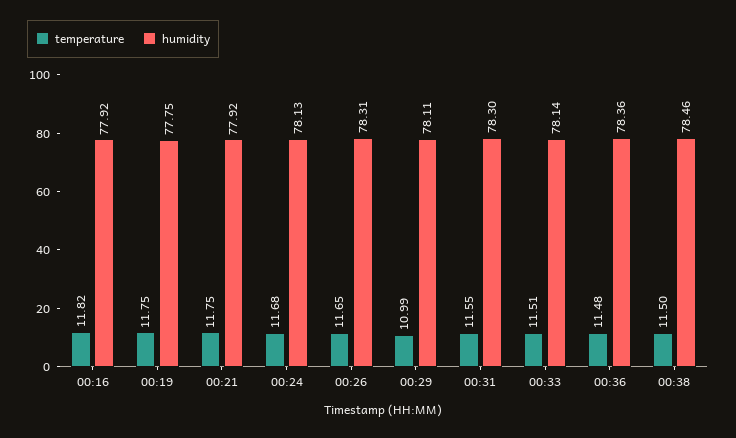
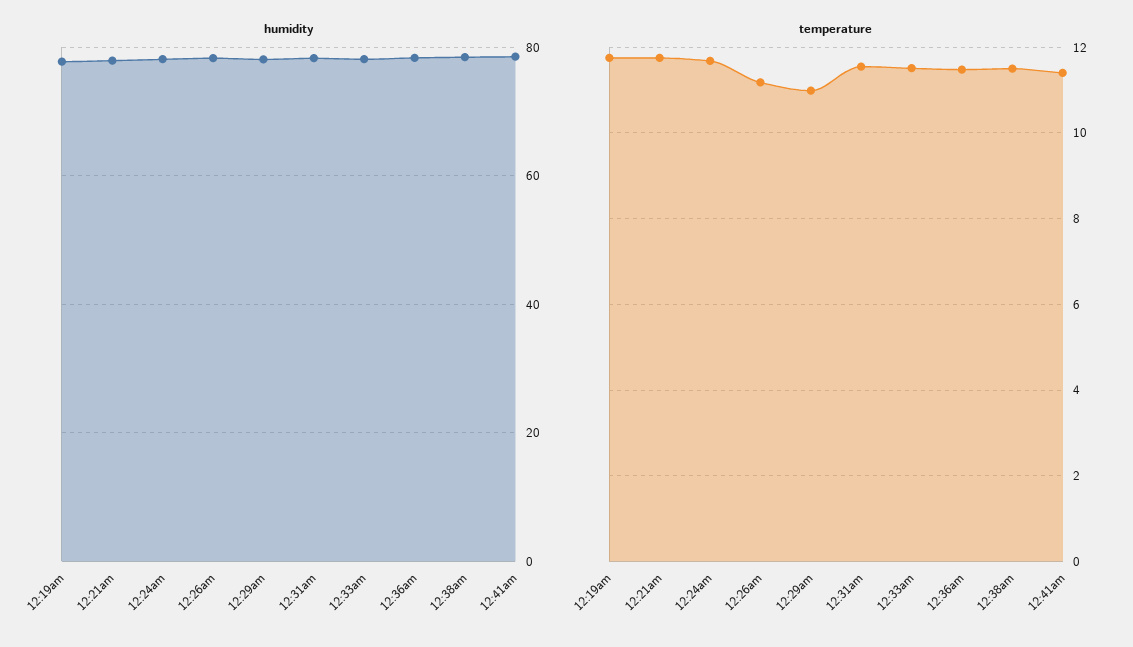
temperature, 00:16: 11.82 -> none
humidity, 00:16: 77.92 -> none
temperature, 00:26: 11.65 -> 11.2
humidity, 12:41am: none -> 78
temperature, 12:41am: none -> 11.4

